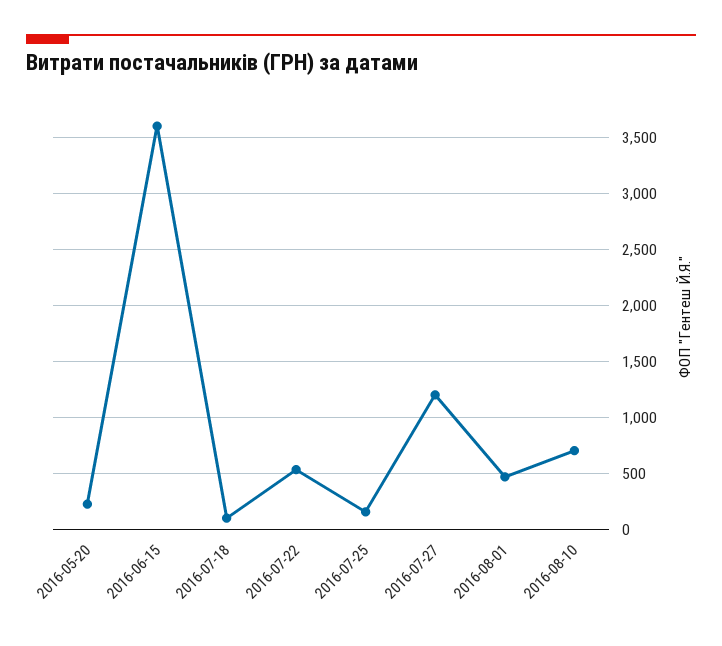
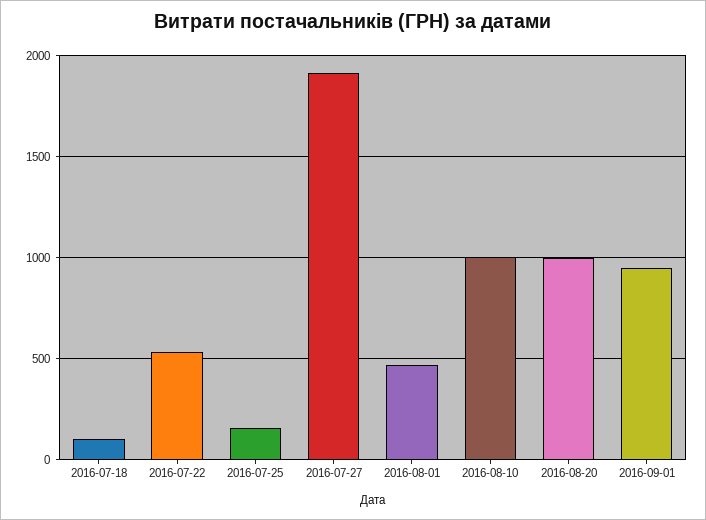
2016-05-20: 200 -> none
2016-06-15: 3600 -> none
2016-07-27: 1200 -> 1900
2016-08-10: 700 -> 1000
2016-08-20: none -> 1000
2016-09-01: none -> 950

